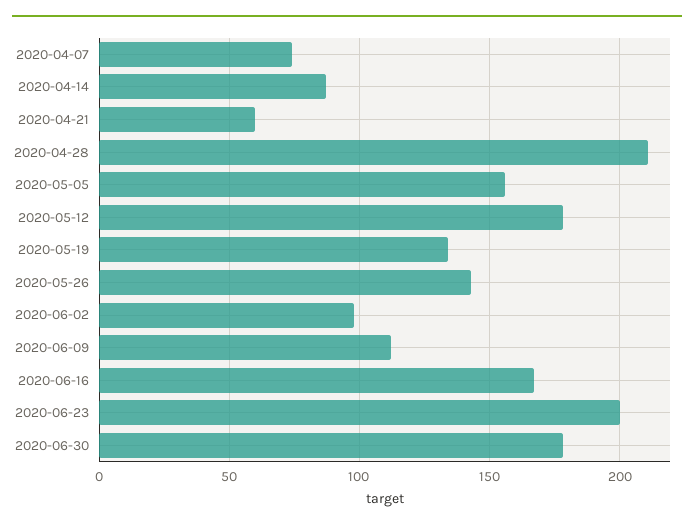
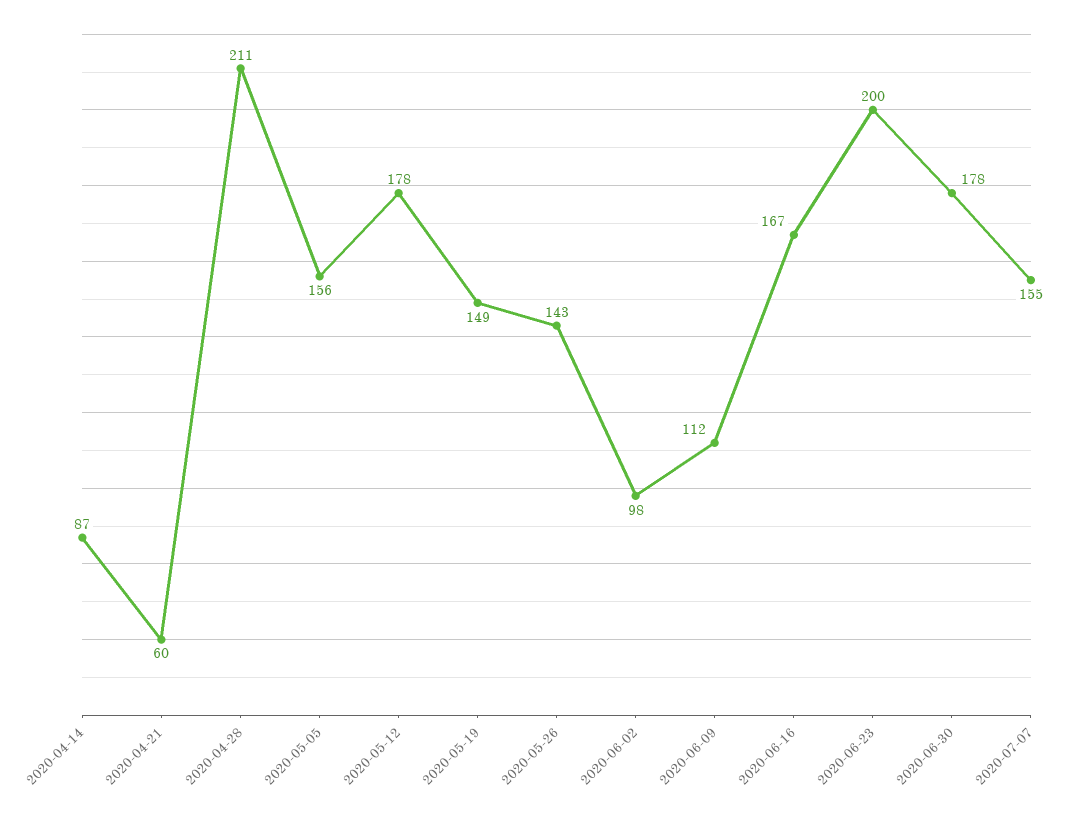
2020-04-07: 75 -> none
2020-05-19: 135 -> 149
2020-07-07: none -> 155

